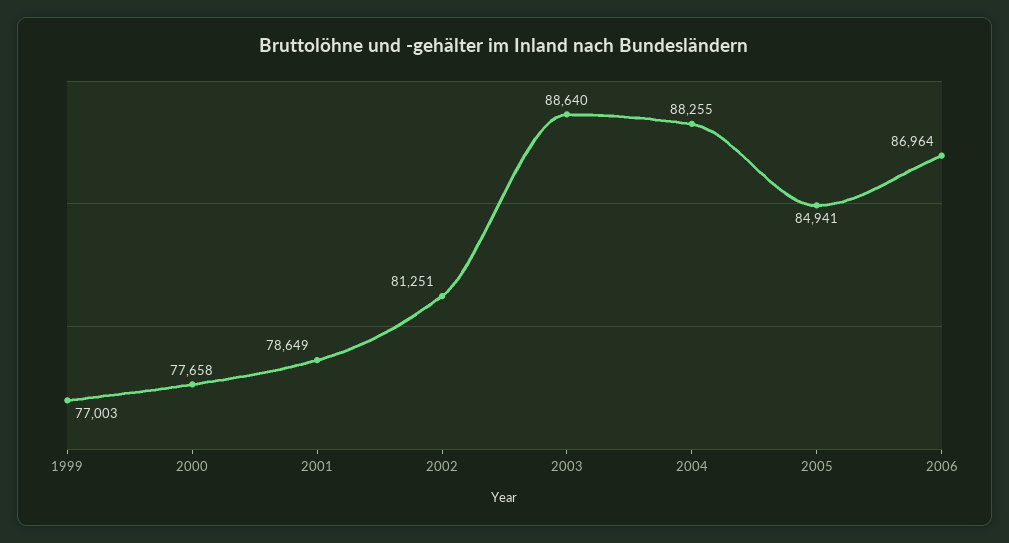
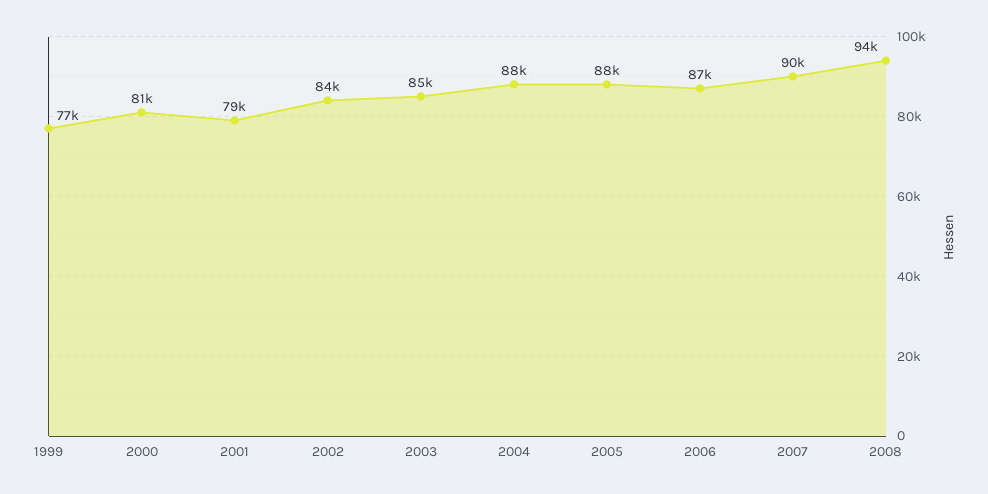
2000: 77658 -> 81000
2002: 81251 -> 84000
2003: 88640 -> 85000
2005: 84941 -> 88000
2007: none -> 90000
2008: none -> 94000

